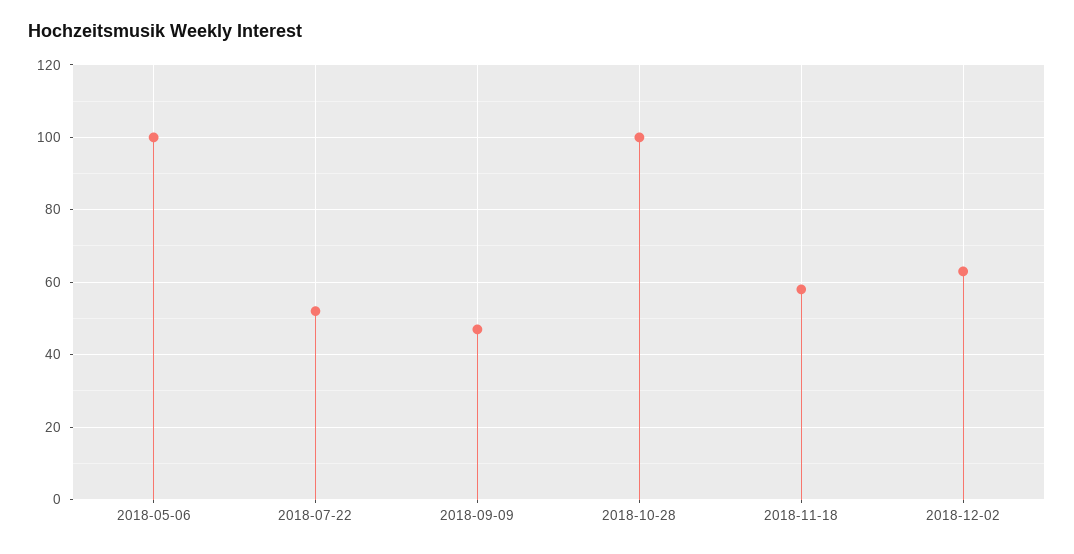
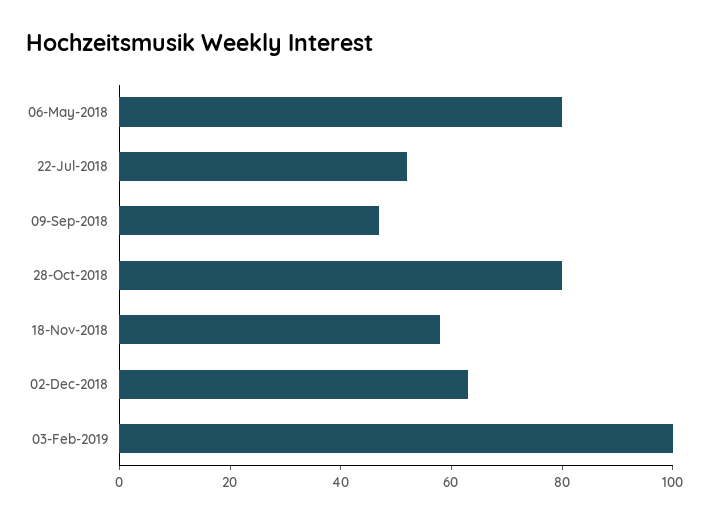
2018-05-06: 100 -> 80
2018-10-28: 100 -> 80
03-Feb-2019: none -> 100

